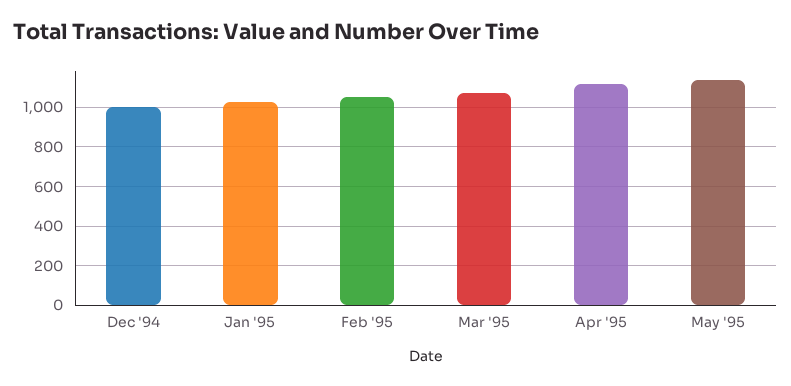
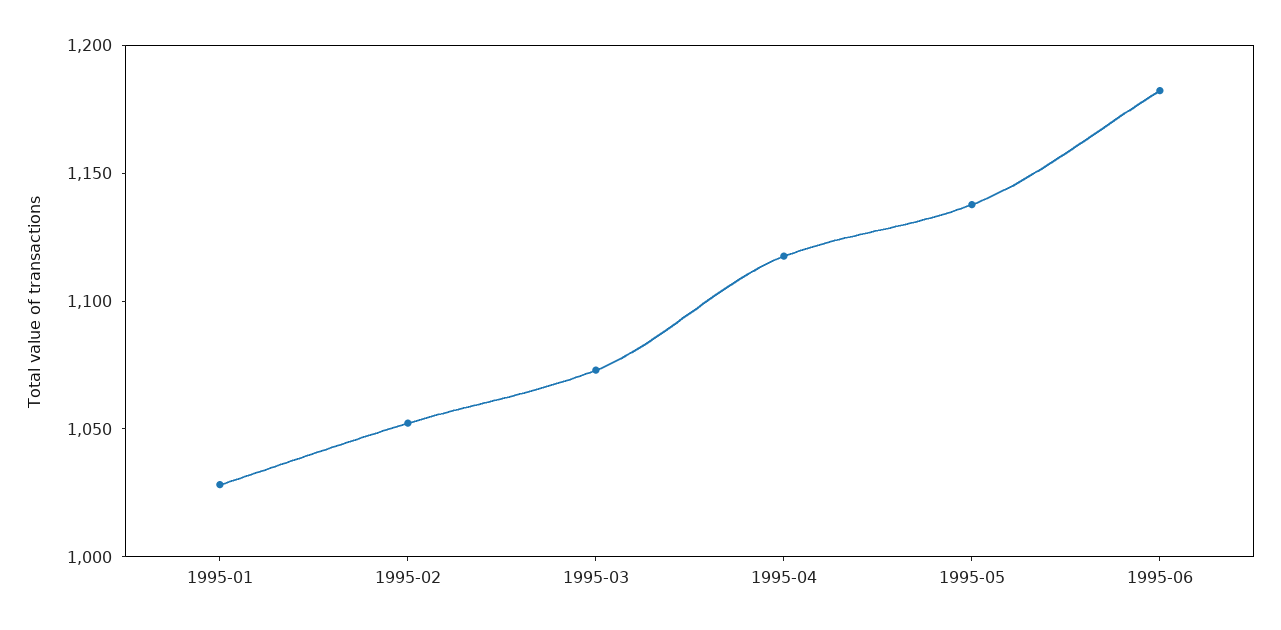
Dec '94: 1000 -> none
1995-06: none -> 1180

